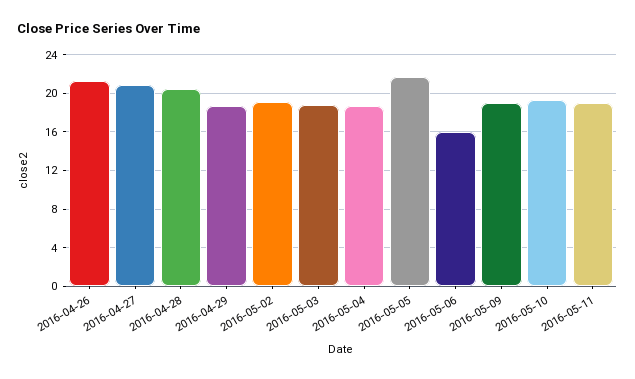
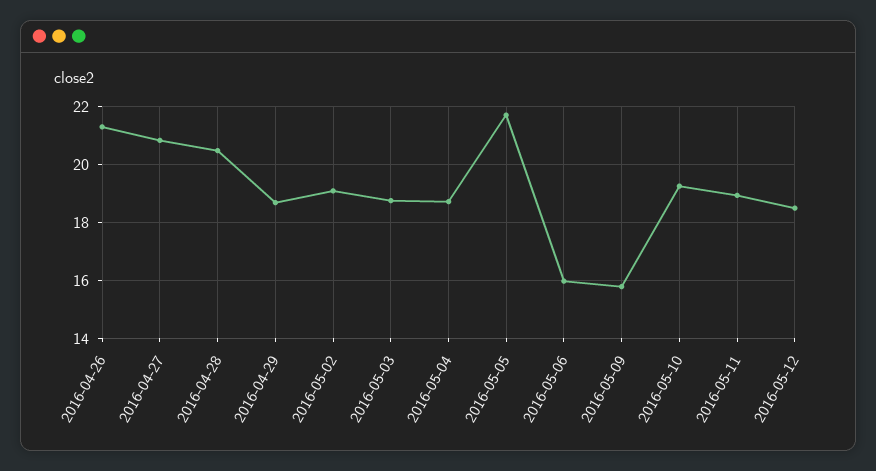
2016-05-09: 19 -> 15.75
2016-05-12: none -> 18.5

